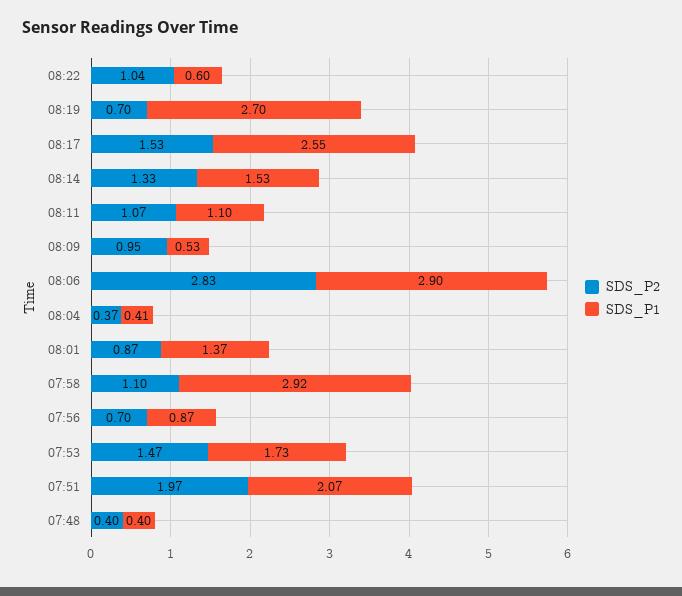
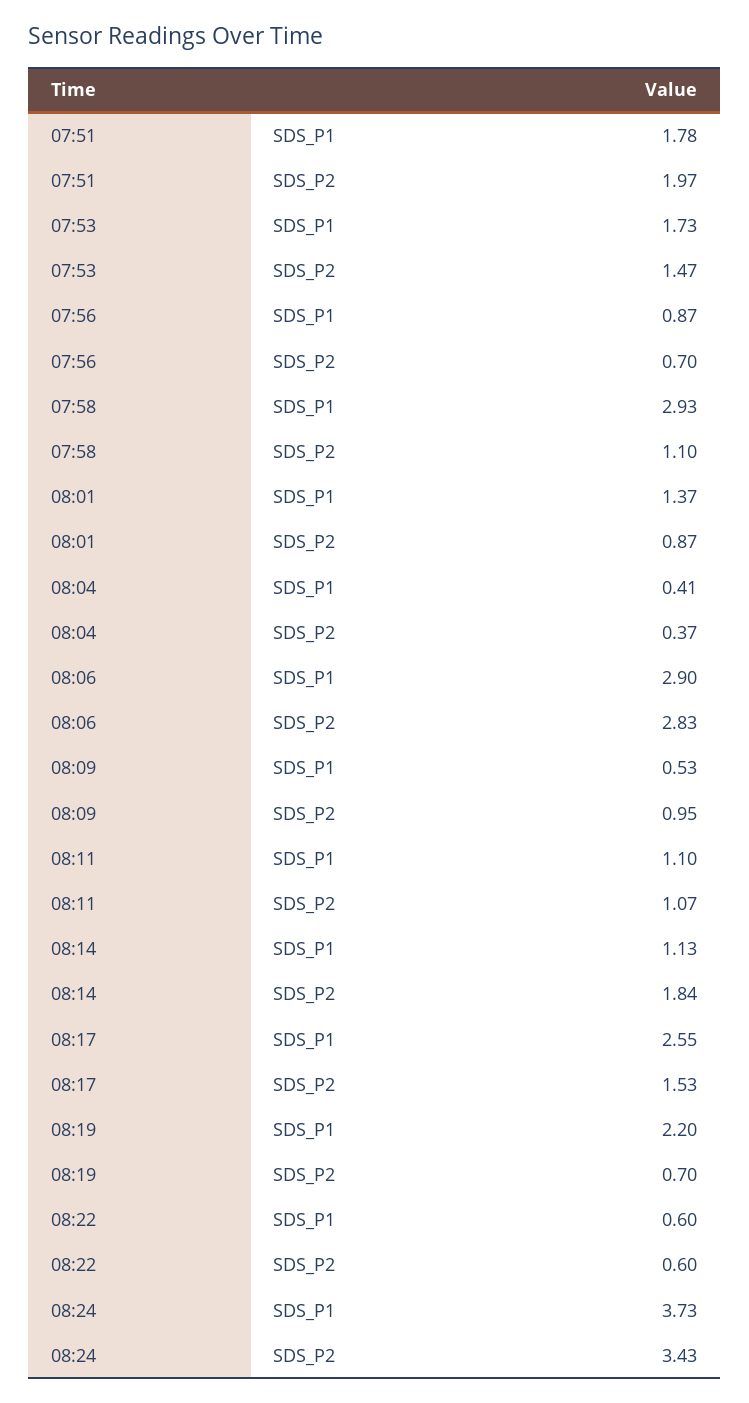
SDS_P2, 08:22: 1.04 -> 0.6
SDS_P1, 08:19: 2.7 -> 2.2
SDS_P2, 08:14: 1.33 -> 1.84
SDS_P1, 08:14: 1.53 -> 1.13
SDS_P1, 07:58: 2.92 -> 2.93
SDS_P1, 07:51: 2.07 -> 1.78
SDS_P2, 07:48: 0.4 -> none
SDS_P1, 07:48: 0.4 -> none
SDS_P1, 08:24: none -> 3.73
SDS_P2, 08:24: none -> 3.43

